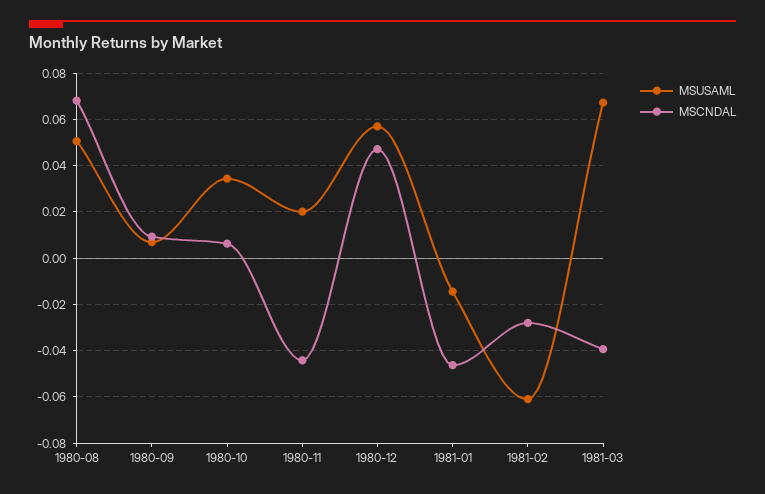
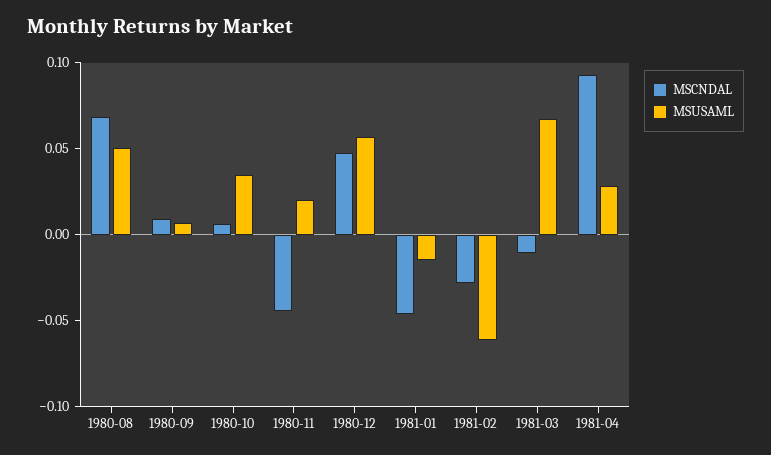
MSCNDAL, 1981-03: -0.04 -> -0.01
MSCNDAL, 1981-04: none -> 0.09
MSUSAML, 1981-04: none -> 0.03

